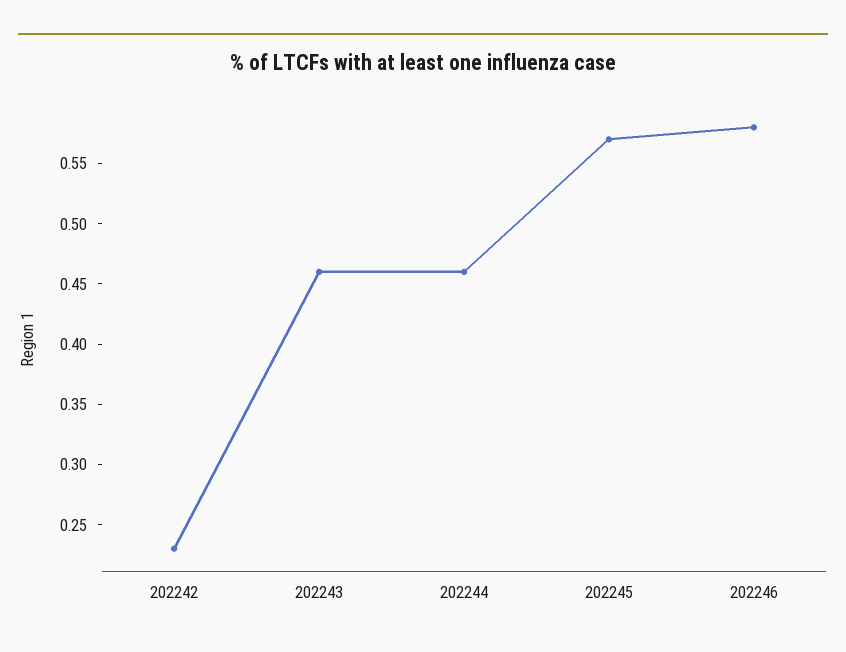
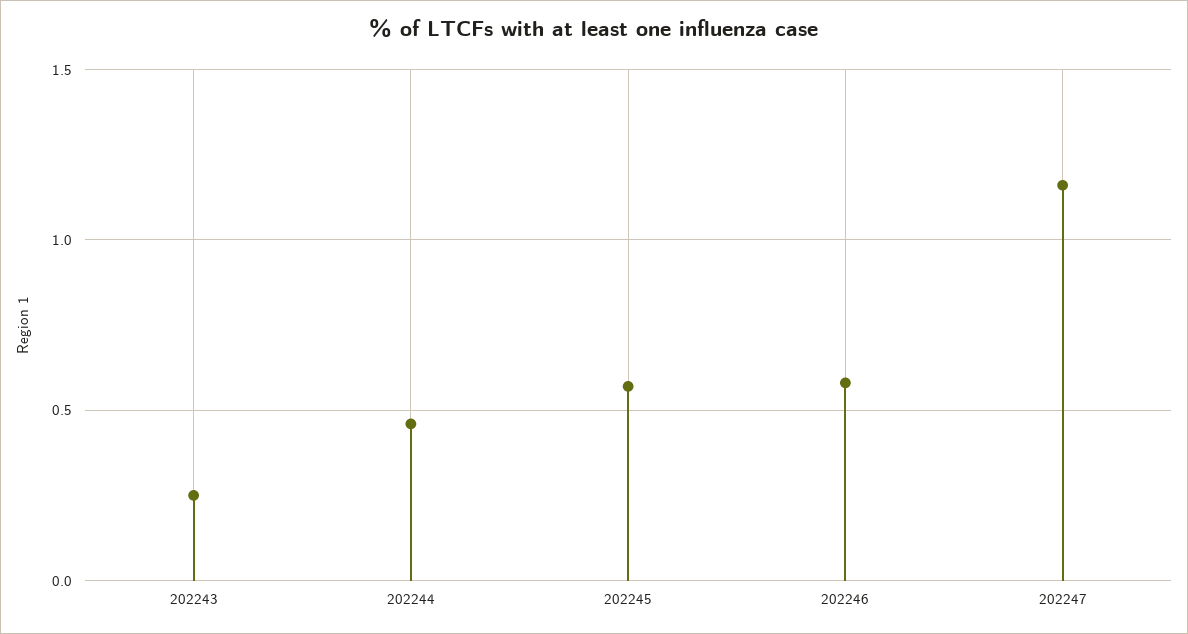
202242: 0.23 -> none
202243: 0.46 -> 0.25
202247: none -> 1.15

